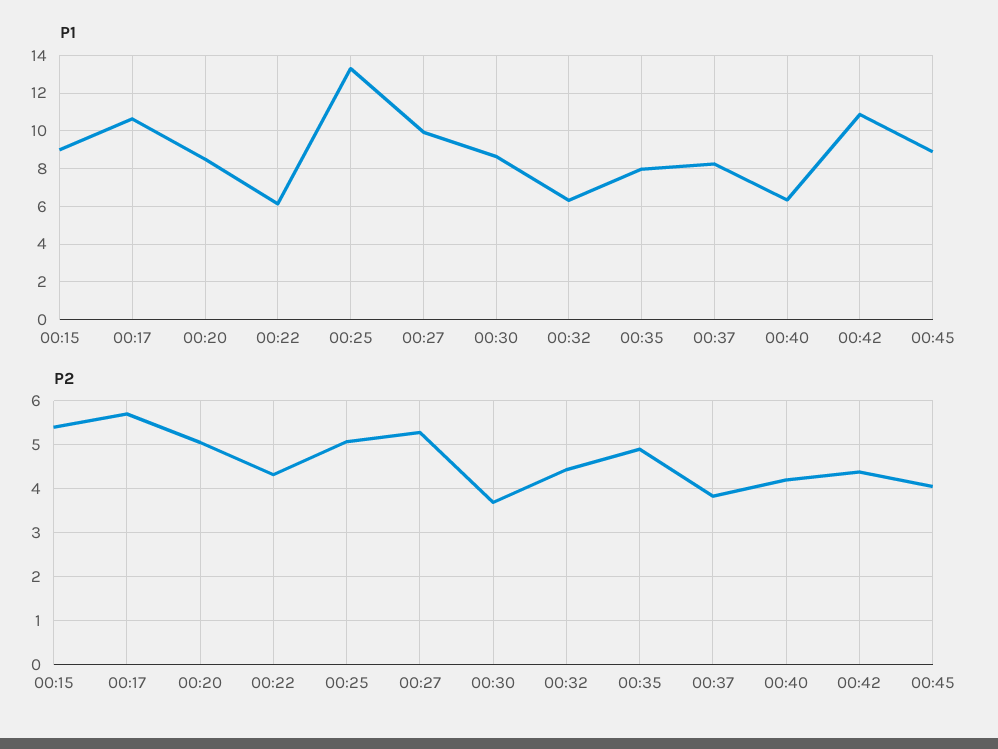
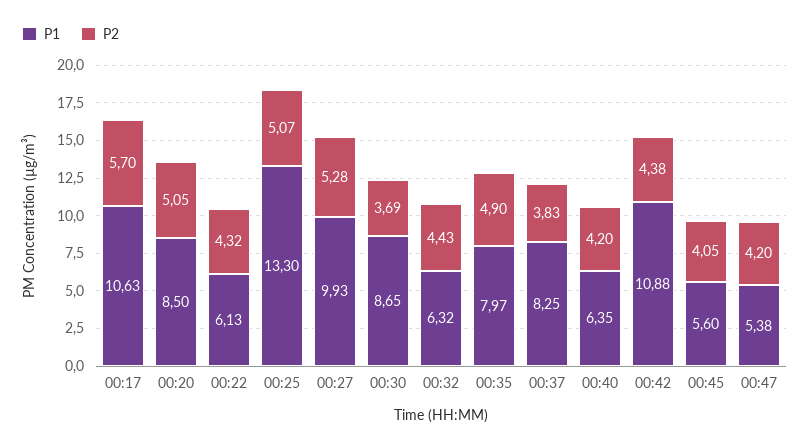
P1, 00:15: 9 -> none
P1, 00:45: 9 -> 5.6
P2, 00:15: 5.4 -> none
P1, 00:47: none -> 5.38
P2, 00:47: none -> 4.2

